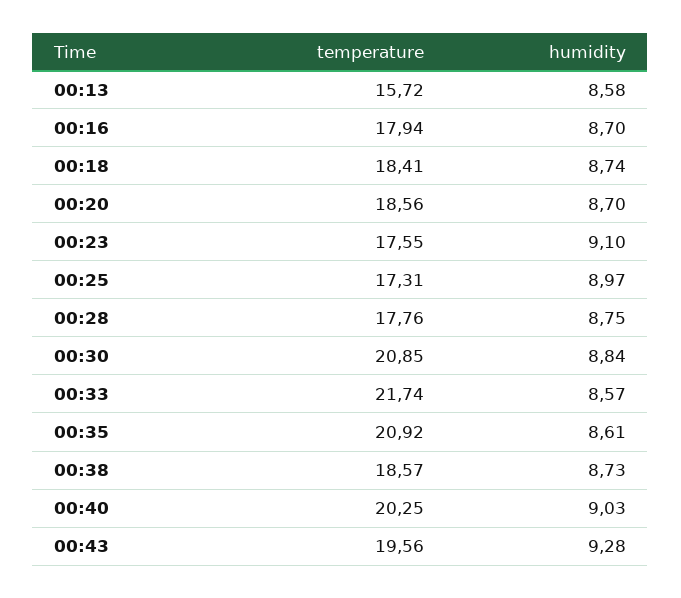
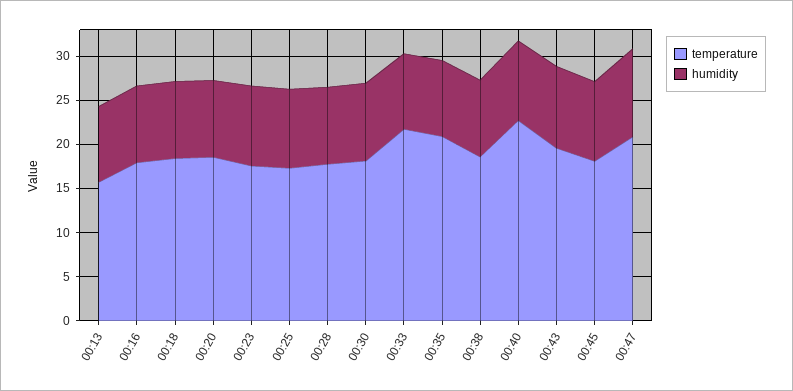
temperature, 00:30: 20.85 -> 18
temperature, 00:40: 20.25 -> 23
temperature, 00:45: none -> 18
humidity, 00:45: none -> 9
temperature, 00:47: none -> 21
humidity, 00:47: none -> 10

